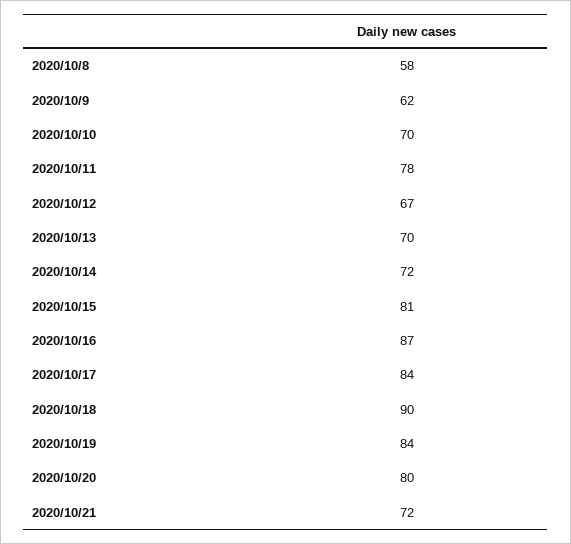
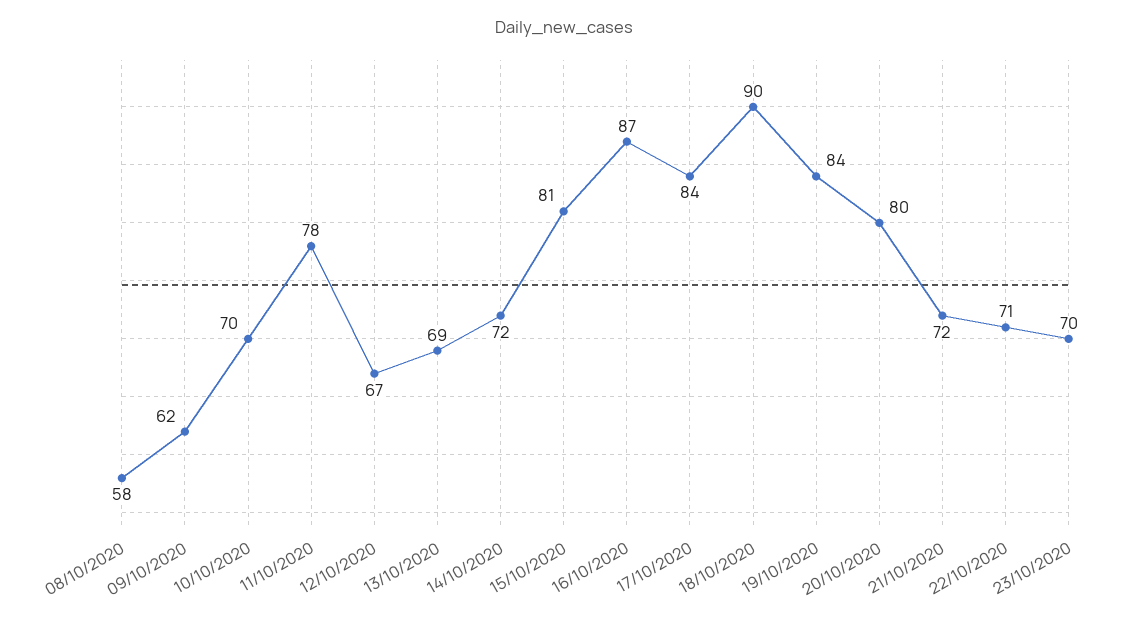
2020/10/13: 70 -> 69
22/10/2020: none -> 71
23/10/2020: none -> 70

